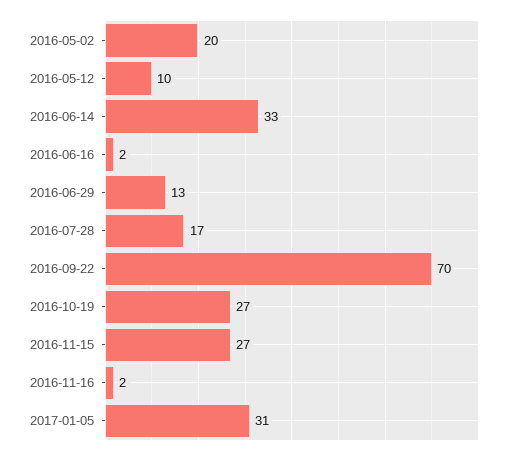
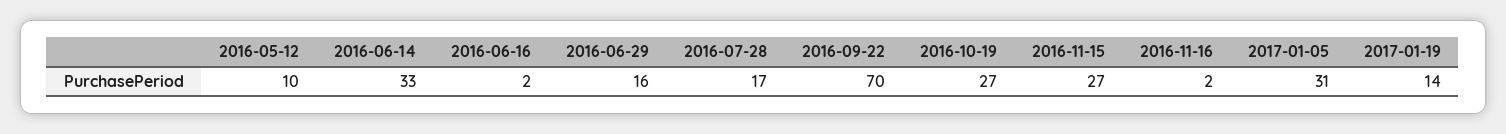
2016-05-02: 20 -> none
2016-06-29: 13 -> 16
2017-01-19: none -> 14

